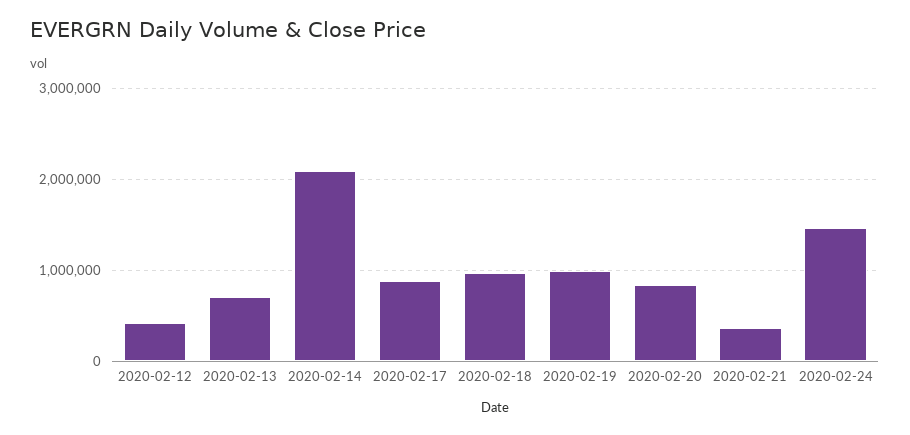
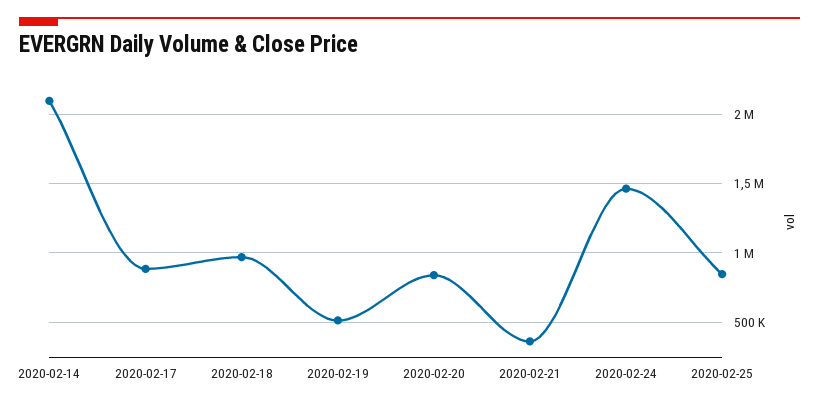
2020-02-12: 400000 -> none
2020-02-13: 700000 -> none
2020-02-19: 1000000 -> 500000
2020-02-25: none -> 850000

